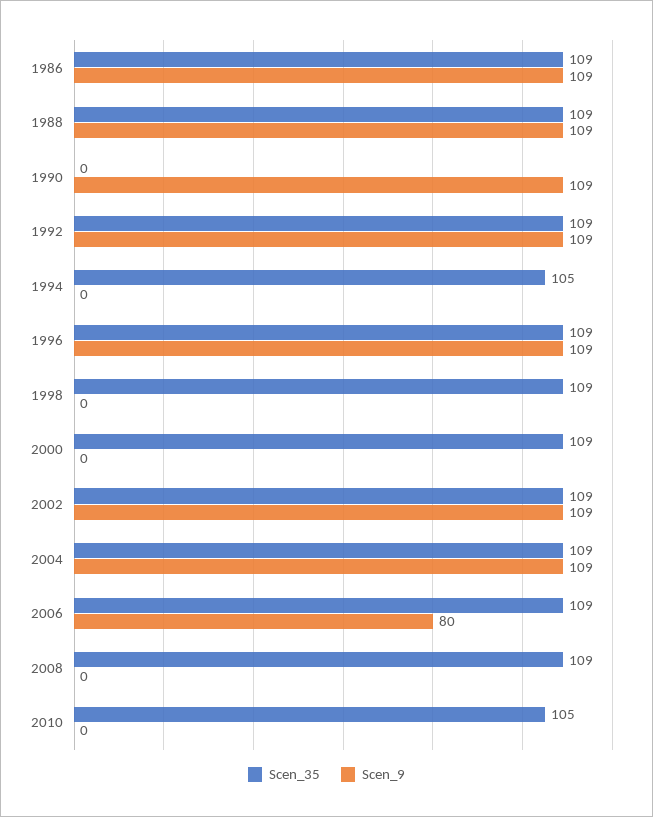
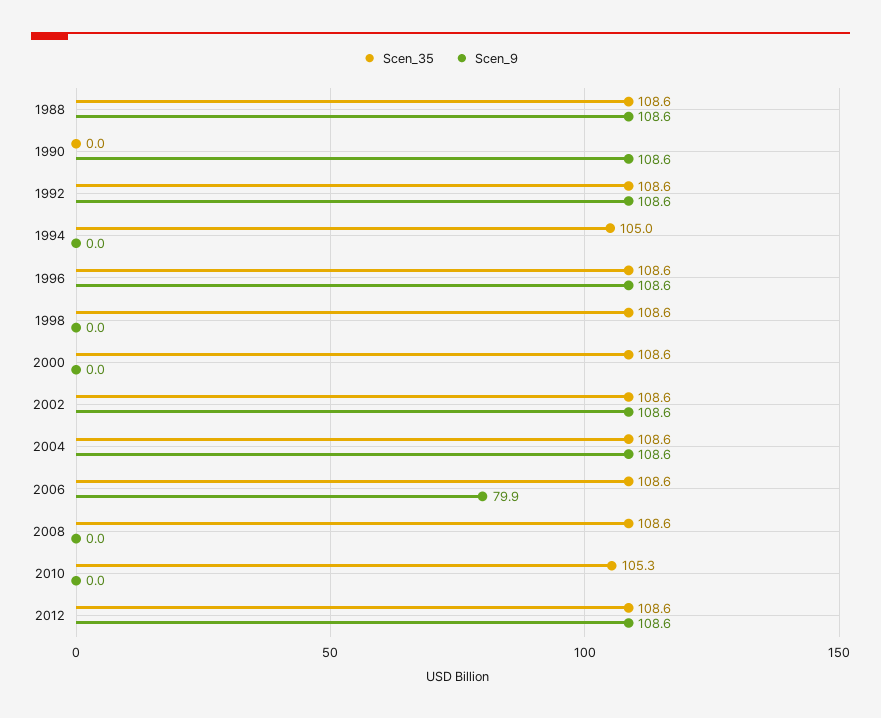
Scen_35, 1986: 109 -> none
Scen_9, 1986: 109 -> none
Scen_35, 2012: none -> 108.6
Scen_9, 2012: none -> 108.6

